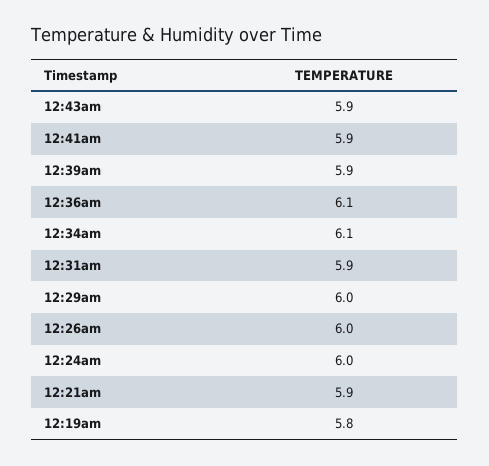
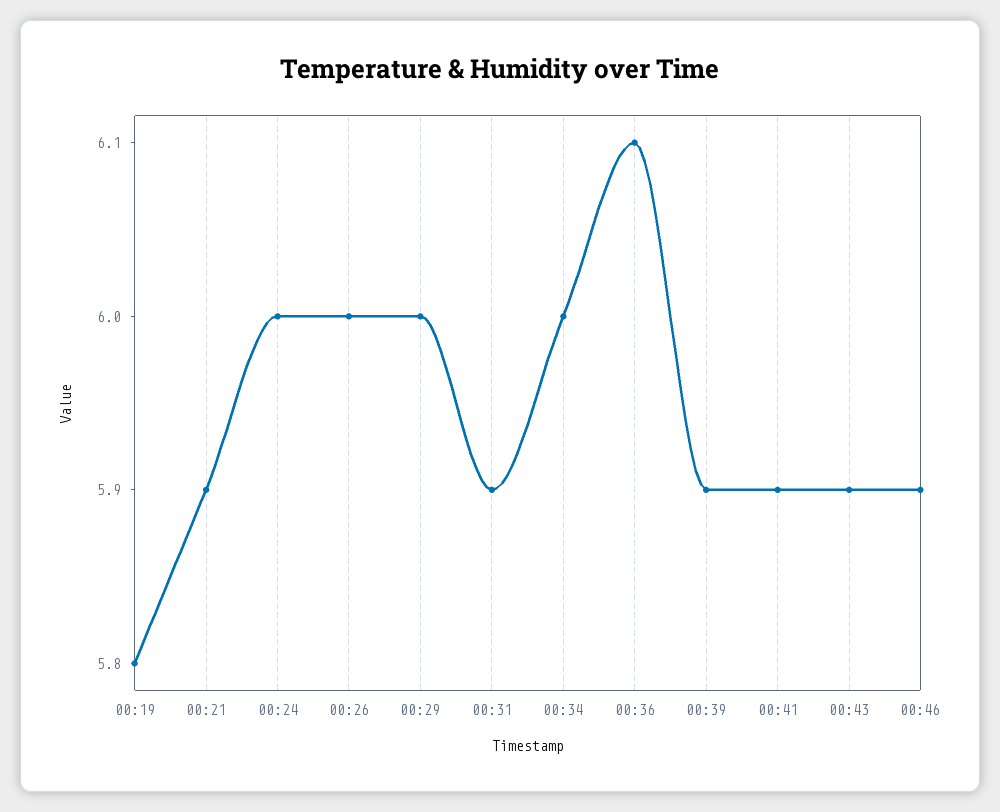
12:34am: 6.1 -> 6
00:46: none -> 5.9

